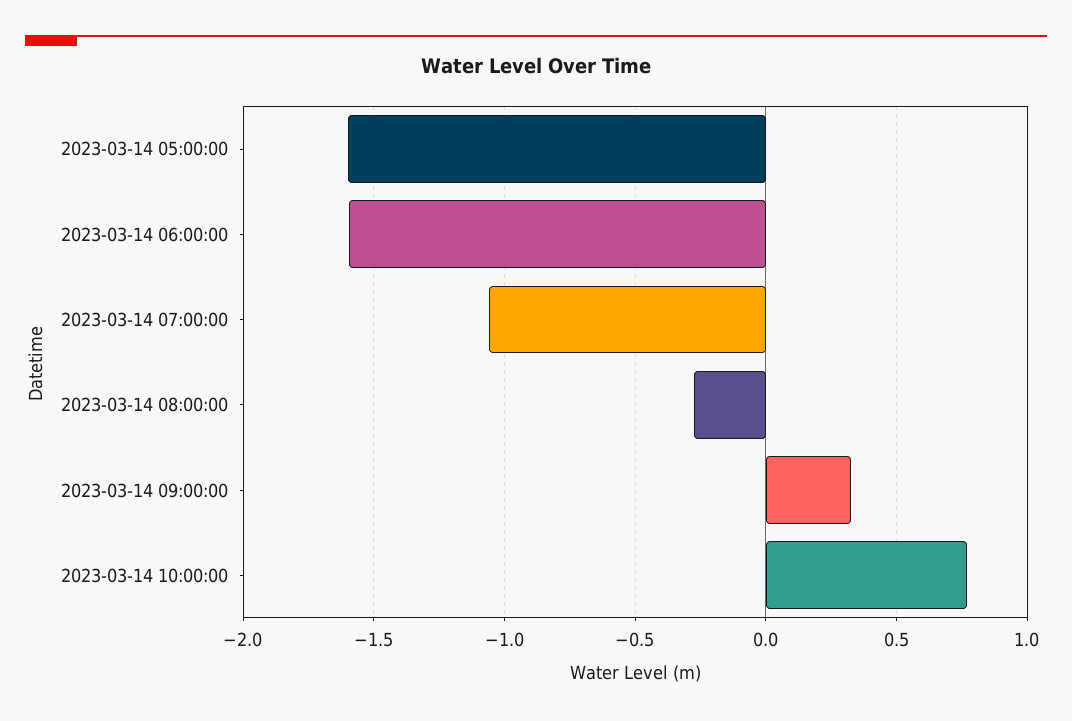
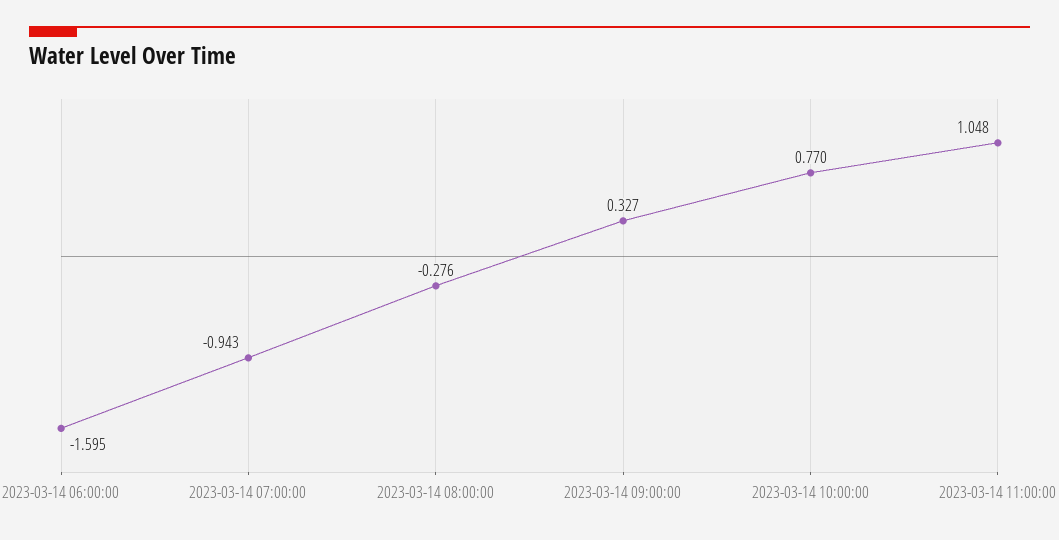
2023-03-14 05:00:00: -1.6 -> none
2023-03-14 07:00:00: -1.05 -> -0.943
2023-03-14 11:00:00: none -> 1.048

